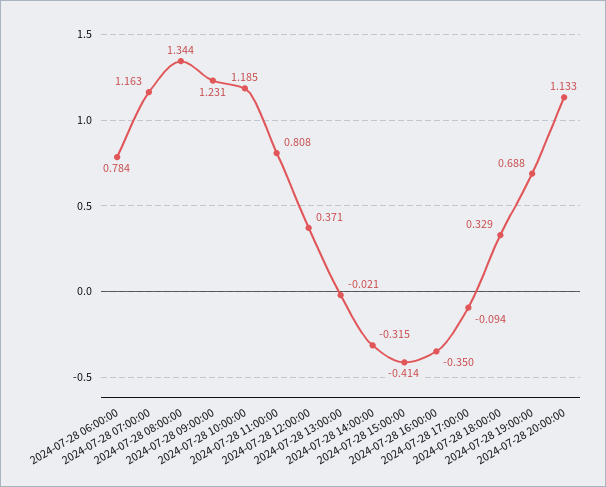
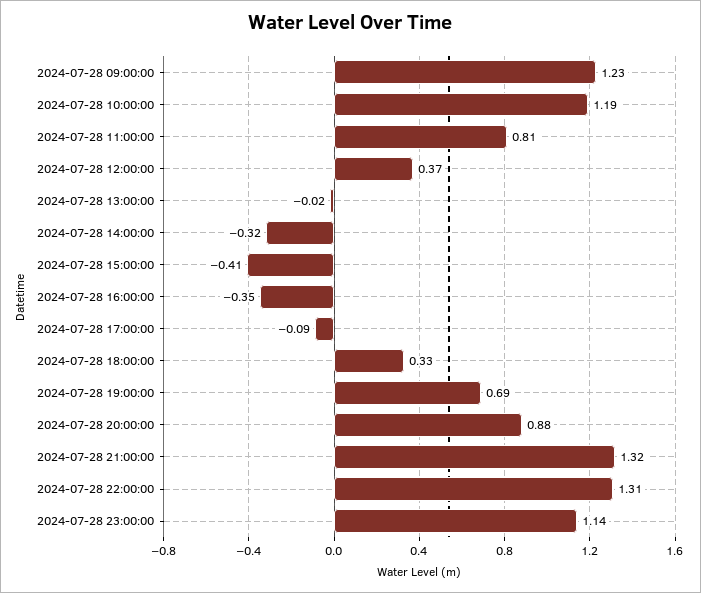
2024-07-28 06:00:00: 0.784 -> none
2024-07-28 07:00:00: 1.163 -> none
2024-07-28 08:00:00: 1.344 -> none
2024-07-28 20:00:00: 1.133 -> 0.88
2024-07-28 21:00:00: none -> 1.32
2024-07-28 22:00:00: none -> 1.31
2024-07-28 23:00:00: none -> 1.14

